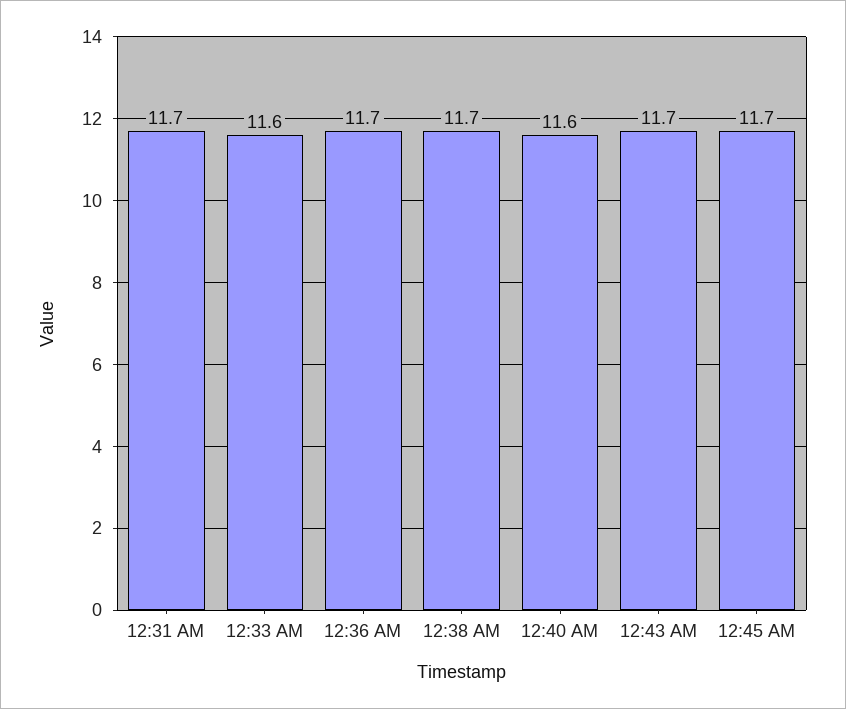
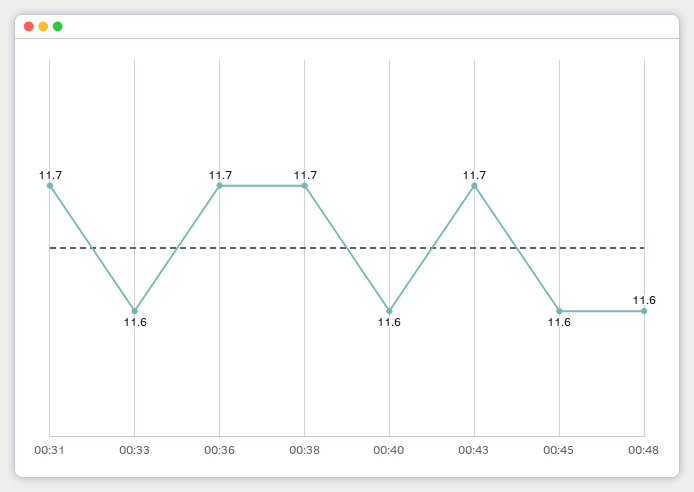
12:45 AM: 11.7 -> 11.6
00:48: none -> 11.6

